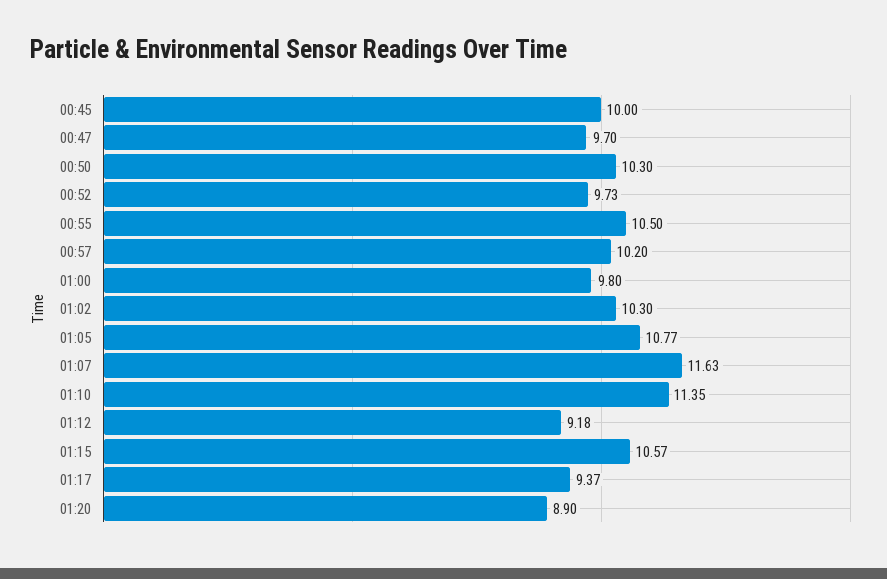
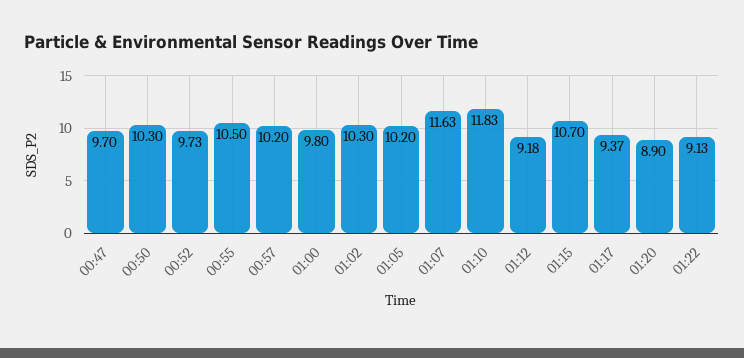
00:45: 10 -> none
01:05: 10.77 -> 10.2
01:10: 11.35 -> 11.83
01:15: 10.57 -> 10.7
01:22: none -> 9.13

